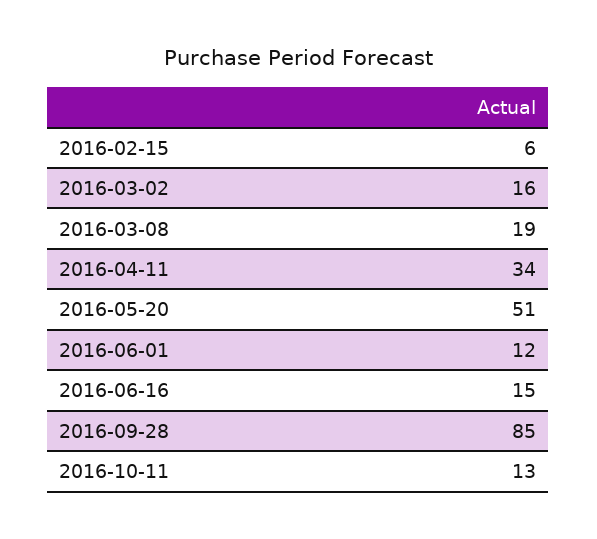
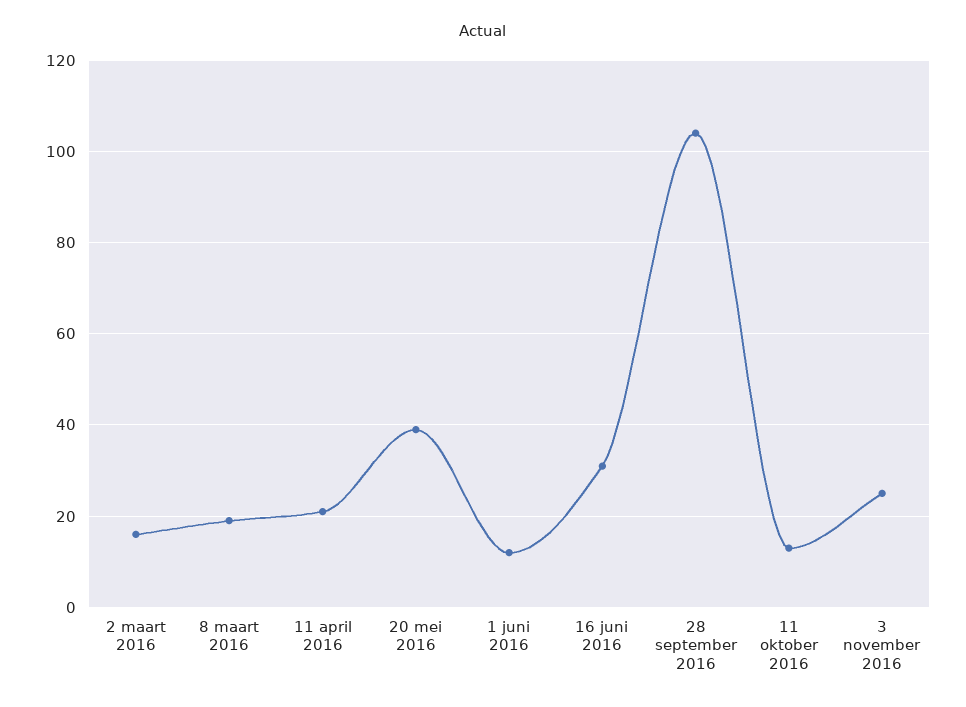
2016-02-15: 6 -> none
2016-04-11: 34 -> 20
2016-05-20: 51 -> 40
2016-06-16: 15 -> 30
2016-09-28: 85 -> 105
3 november 2016: none -> 25

